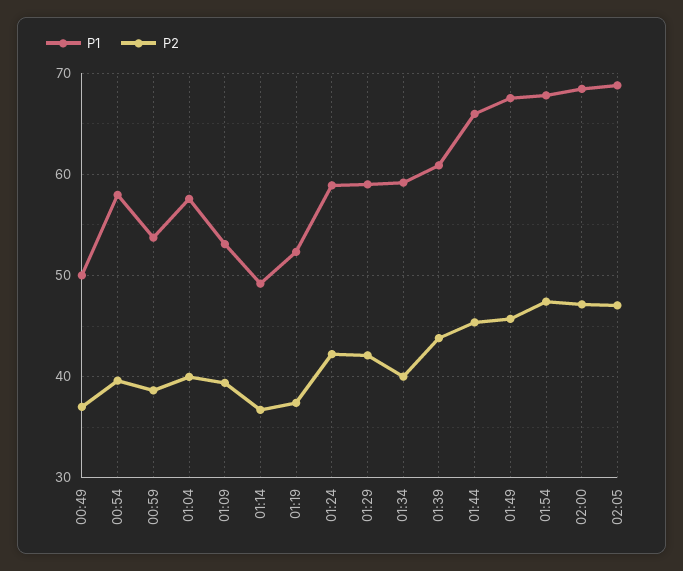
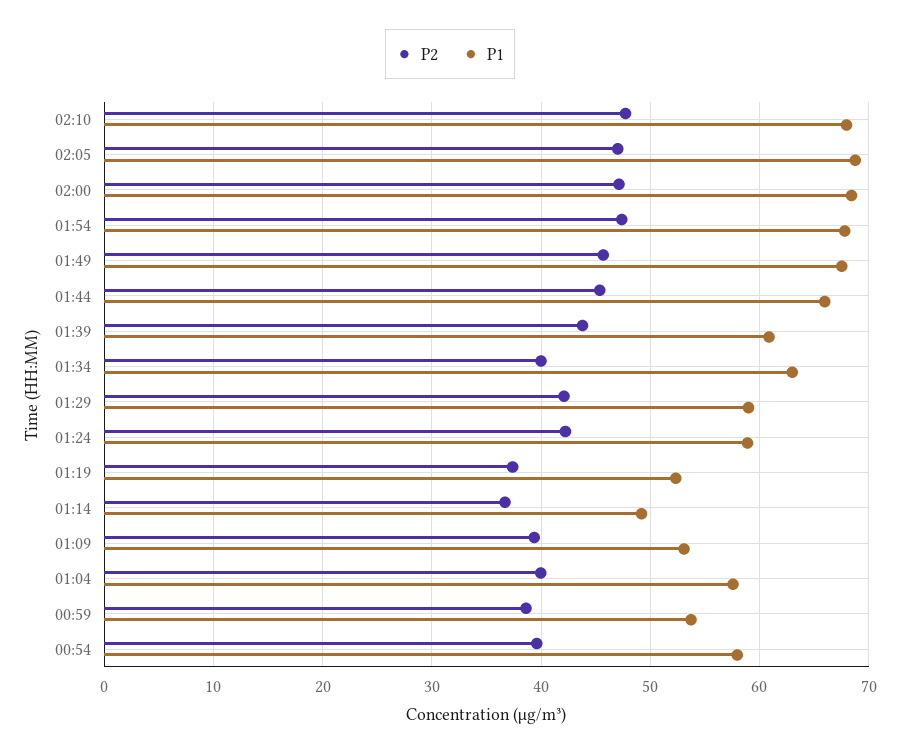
P1, 00:49: 50 -> none
P2, 00:49: 37 -> none
P1, 01:34: 59 -> 63
P2, 02:10: none -> 48
P1, 02:10: none -> 68

